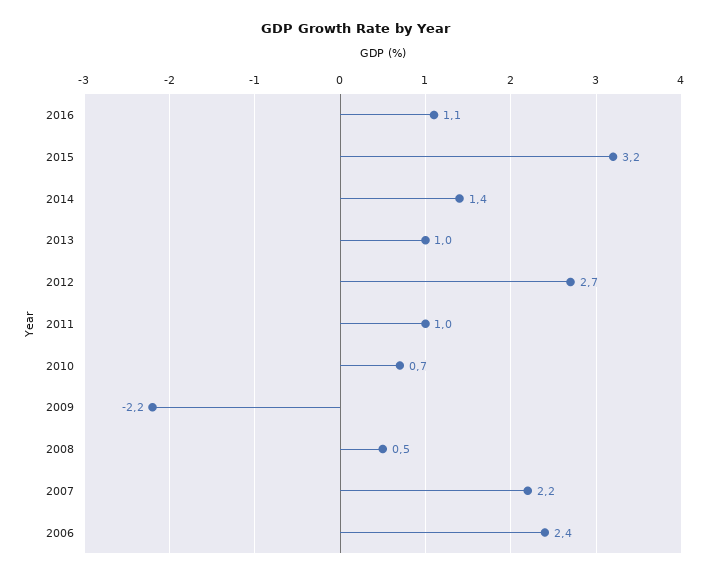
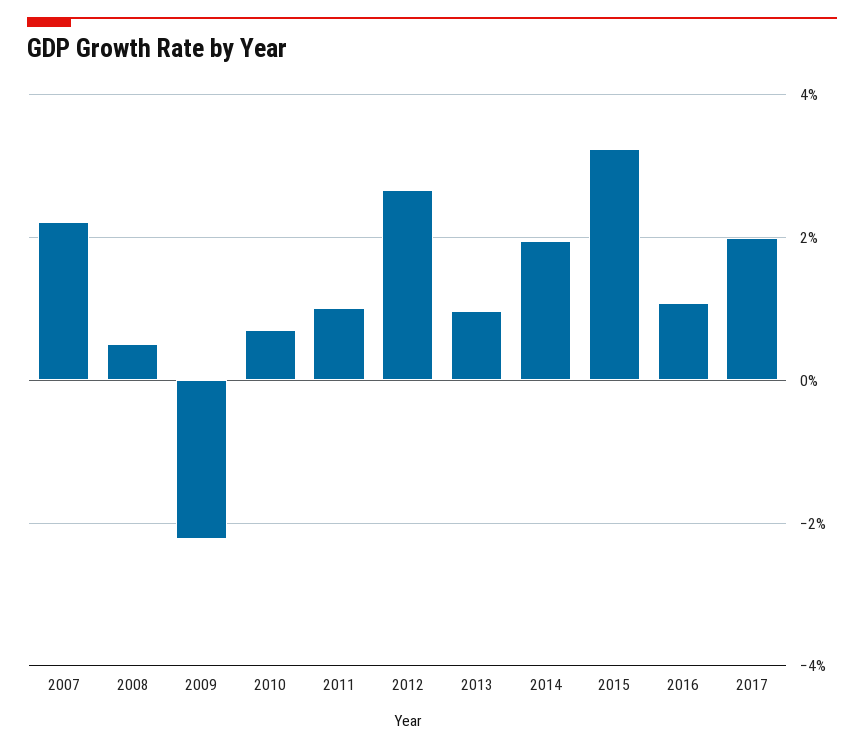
2014: 1.4 -> 2
2006: 2.4 -> none
2017: none -> 2

